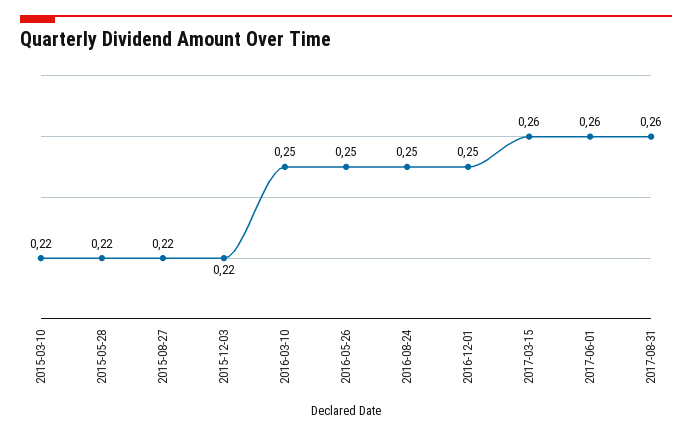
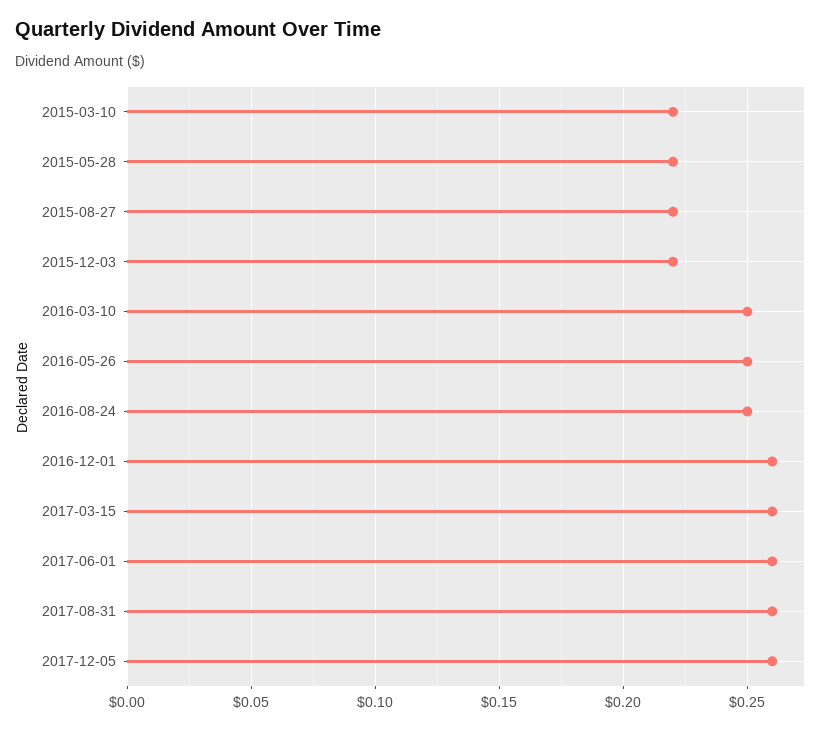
2016-12-01: 0.25 -> 0.26
2017-12-05: none -> 0.26

